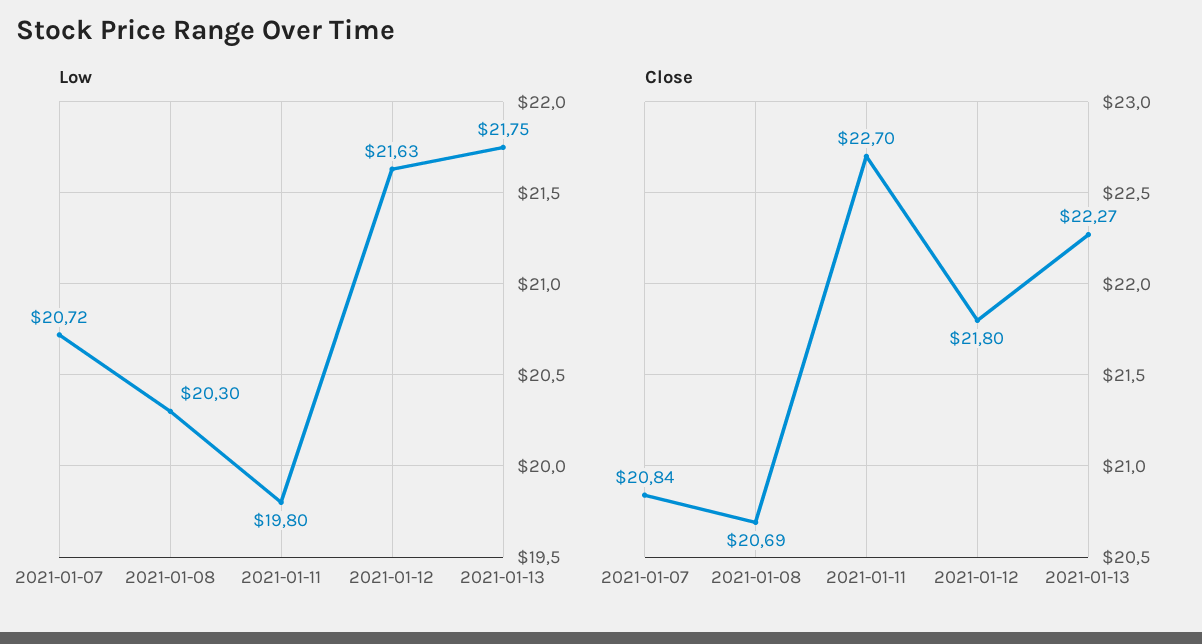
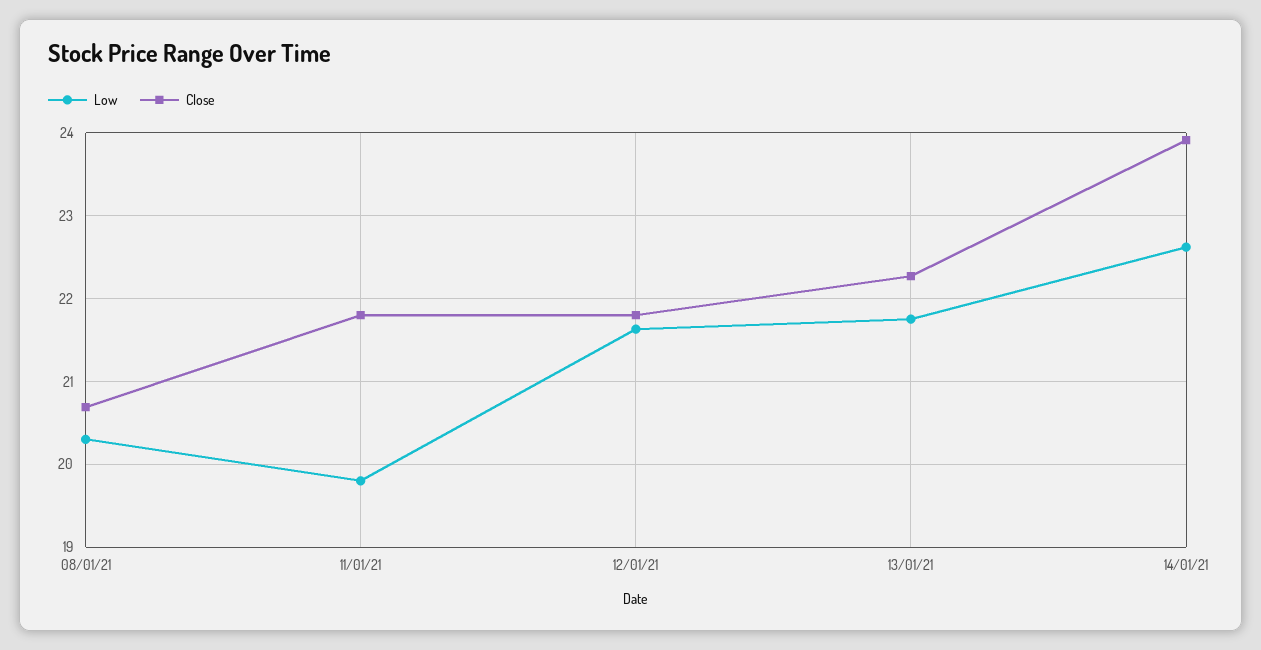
Low, 2021-01-07: 20.72 -> none
Close, 2021-01-07: 20.84 -> none
Close, 2021-01-11: 22.7 -> 21.8
Low, 14/01/21: none -> 22.6
Close, 14/01/21: none -> 23.9

